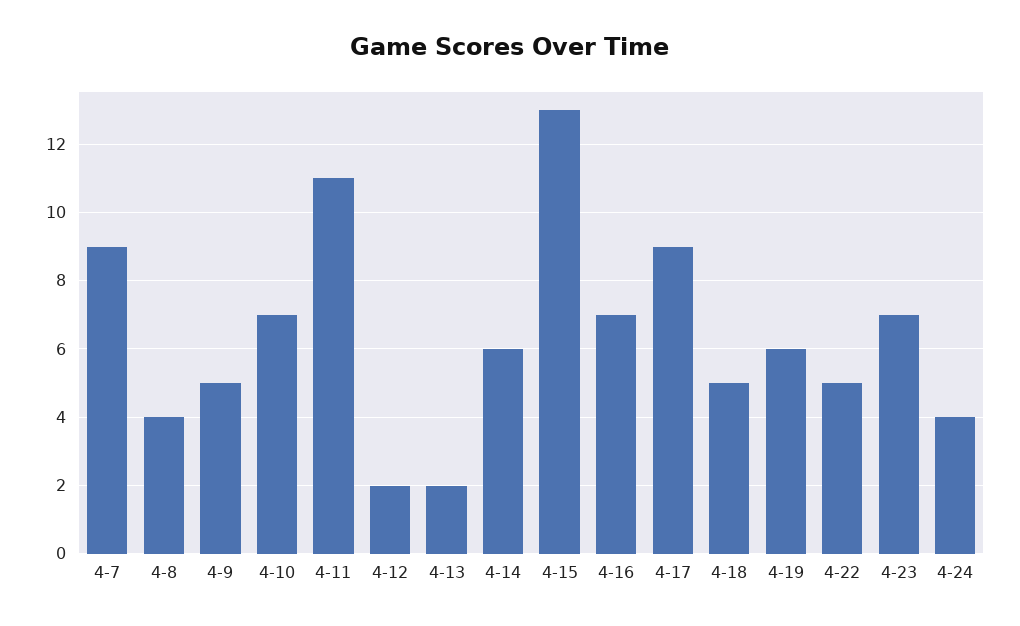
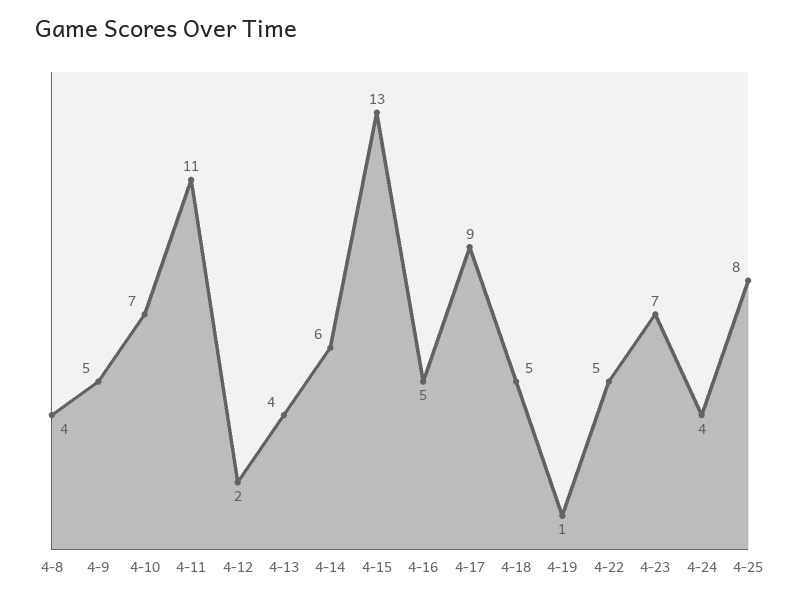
4-7: 9 -> none
4-13: 2 -> 4
4-16: 7 -> 5
4-19: 6 -> 1
4-25: none -> 8

